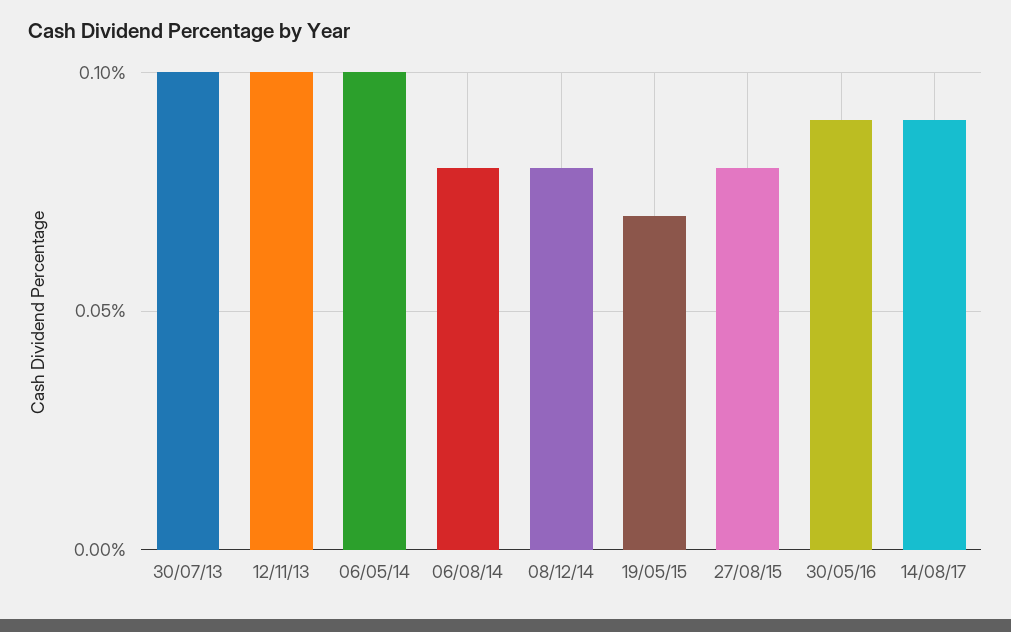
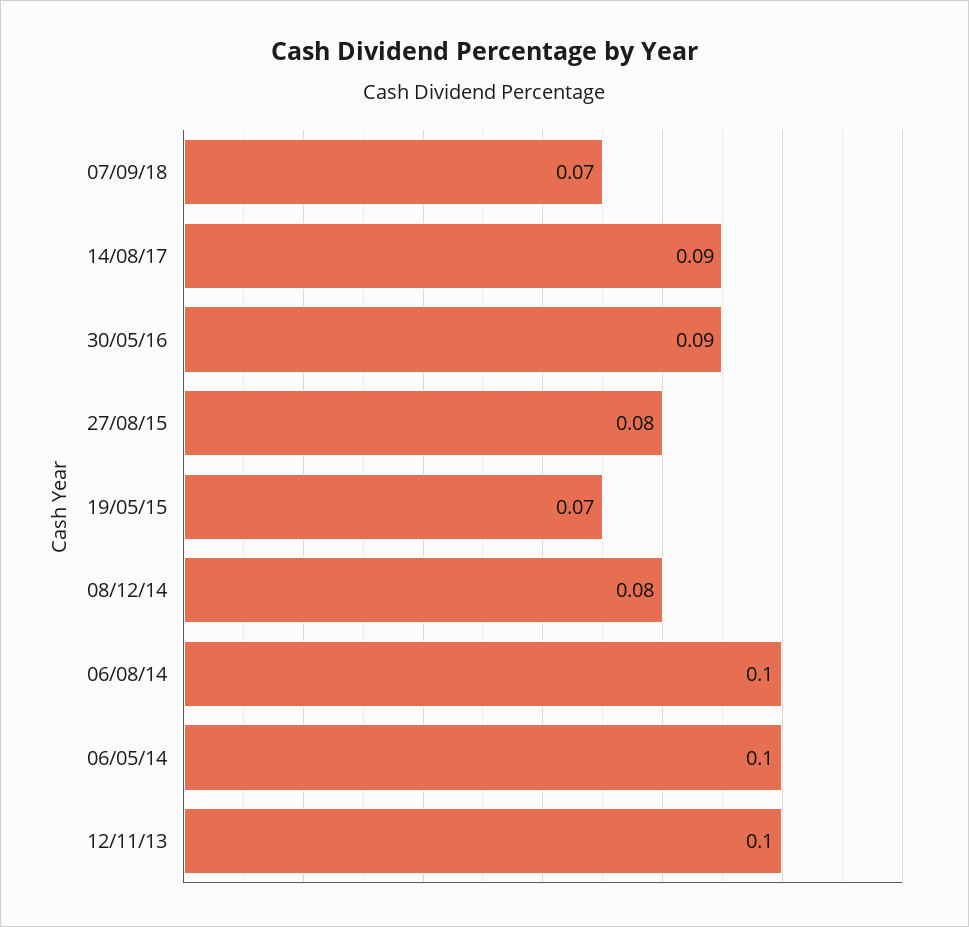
30/07/13: 0.1 -> none
06/08/14: 0.08 -> 0.1
07/09/18: none -> 0.07

